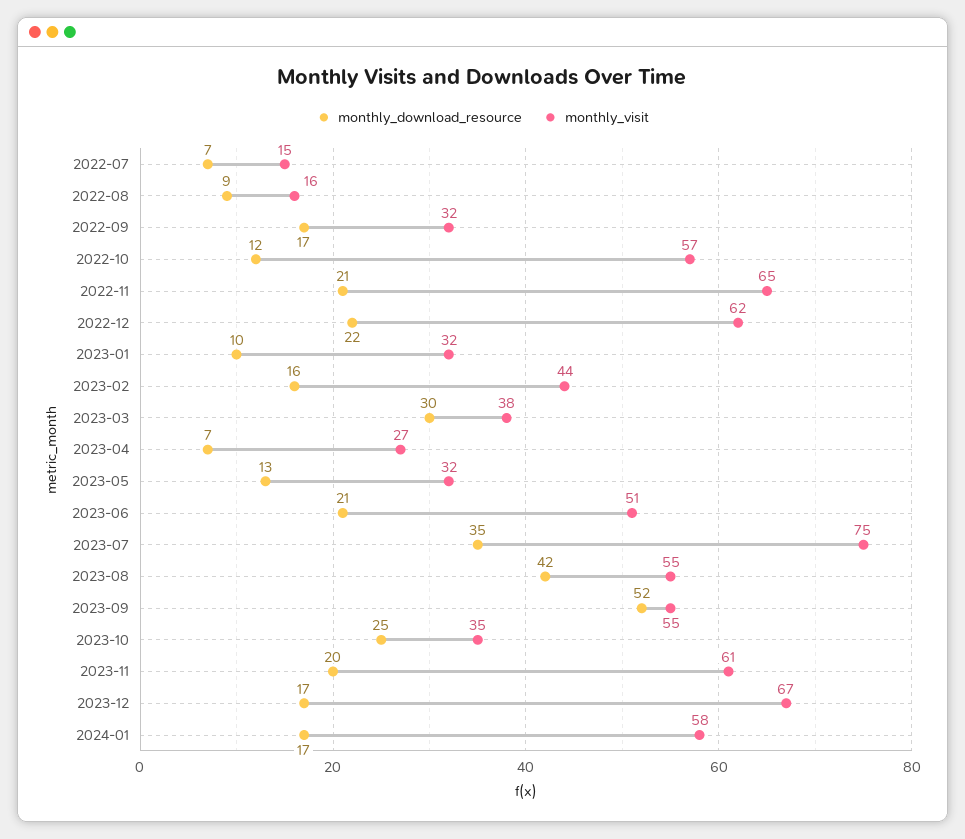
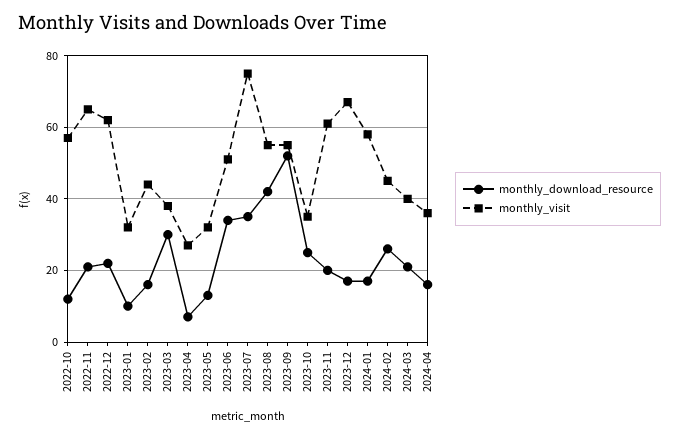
monthly_download_resource, 2022-07: 7 -> none
monthly_visit, 2022-07: 15 -> none
monthly_download_resource, 2022-08: 9 -> none
monthly_visit, 2022-08: 16 -> none
monthly_download_resource, 2022-09: 17 -> none
monthly_visit, 2022-09: 32 -> none
monthly_download_resource, 2023-06: 21 -> 35
monthly_download_resource, 2024-02: none -> 25
monthly_visit, 2024-02: none -> 45
monthly_download_resource, 2024-03: none -> 20
monthly_visit, 2024-03: none -> 40
monthly_download_resource, 2024-04: none -> 15
monthly_visit, 2024-04: none -> 35

